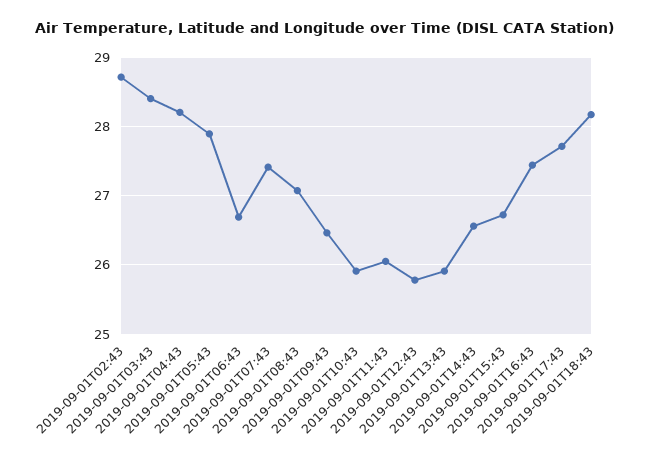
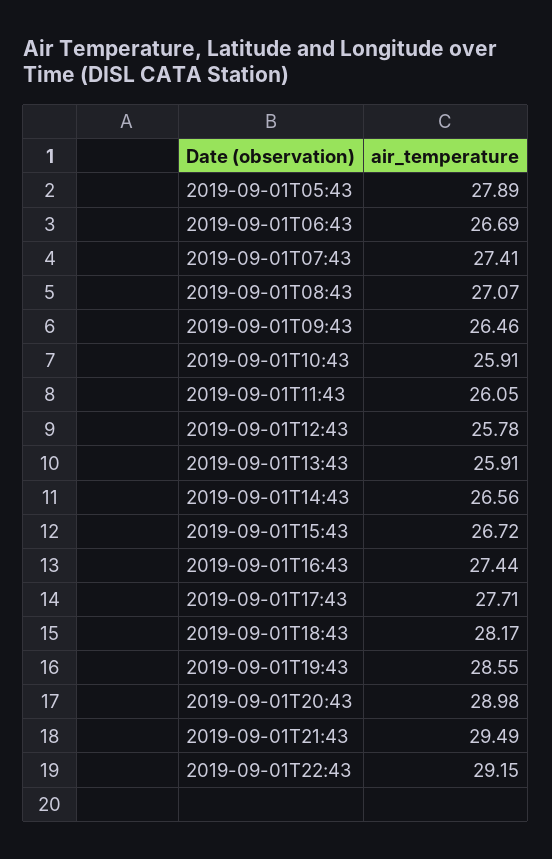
2019-09-01T02:43: 28.7 -> none
2019-09-01T03:43: 28.4 -> none
2019-09-01T04:43: 28.2 -> none
2019-09-01T19:43: none -> 28.55
2019-09-01T20:43: none -> 28.98
2019-09-01T21:43: none -> 29.49
2019-09-01T22:43: none -> 29.15

